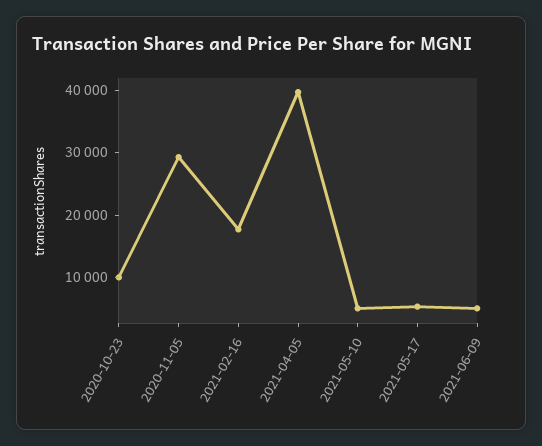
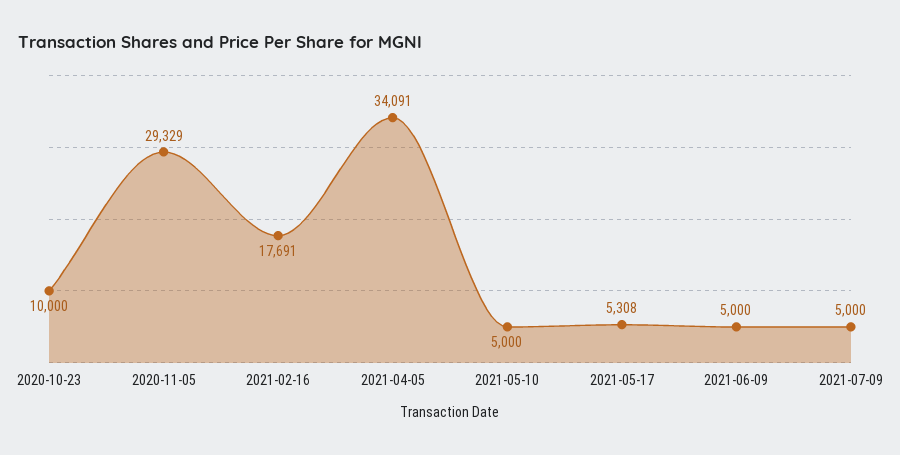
2021-04-05: 40000 -> 34091
2021-07-09: none -> 5000

